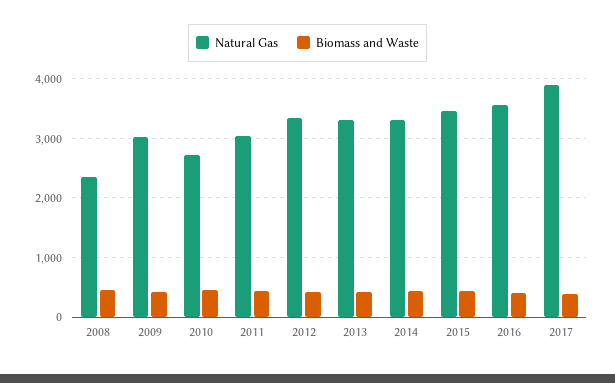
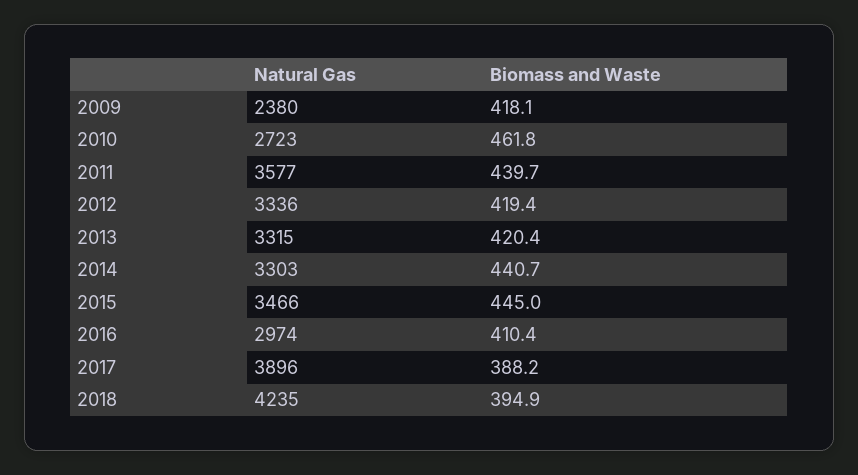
Natural Gas, 2008: 2400 -> none
Biomass and Waste, 2008: 400 -> none
Natural Gas, 2009: 3000 -> 2380
Natural Gas, 2011: 3000 -> 3577
Natural Gas, 2016: 3600 -> 2974
Natural Gas, 2018: none -> 4235
Biomass and Waste, 2018: none -> 394.9

